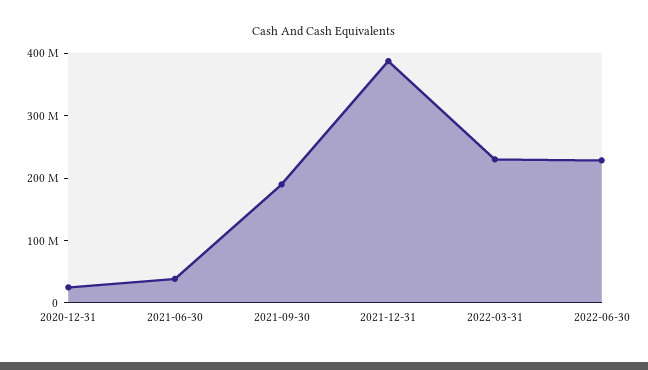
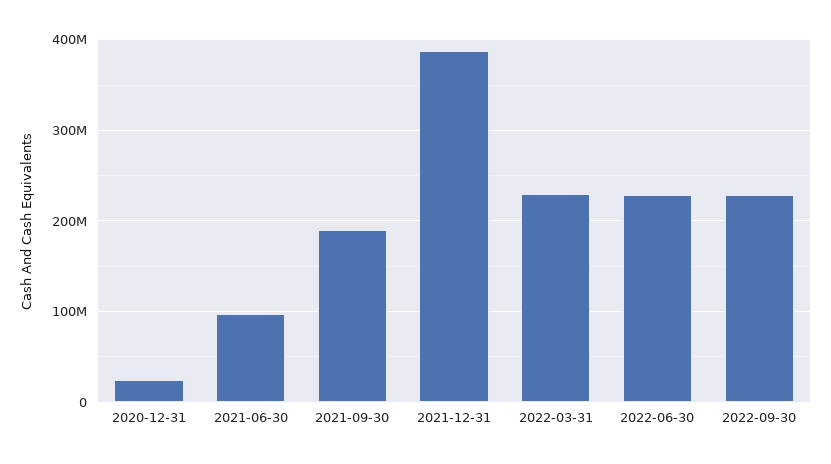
2021-06-30: 40000000 -> 100000000
2022-09-30: none -> 230000000

